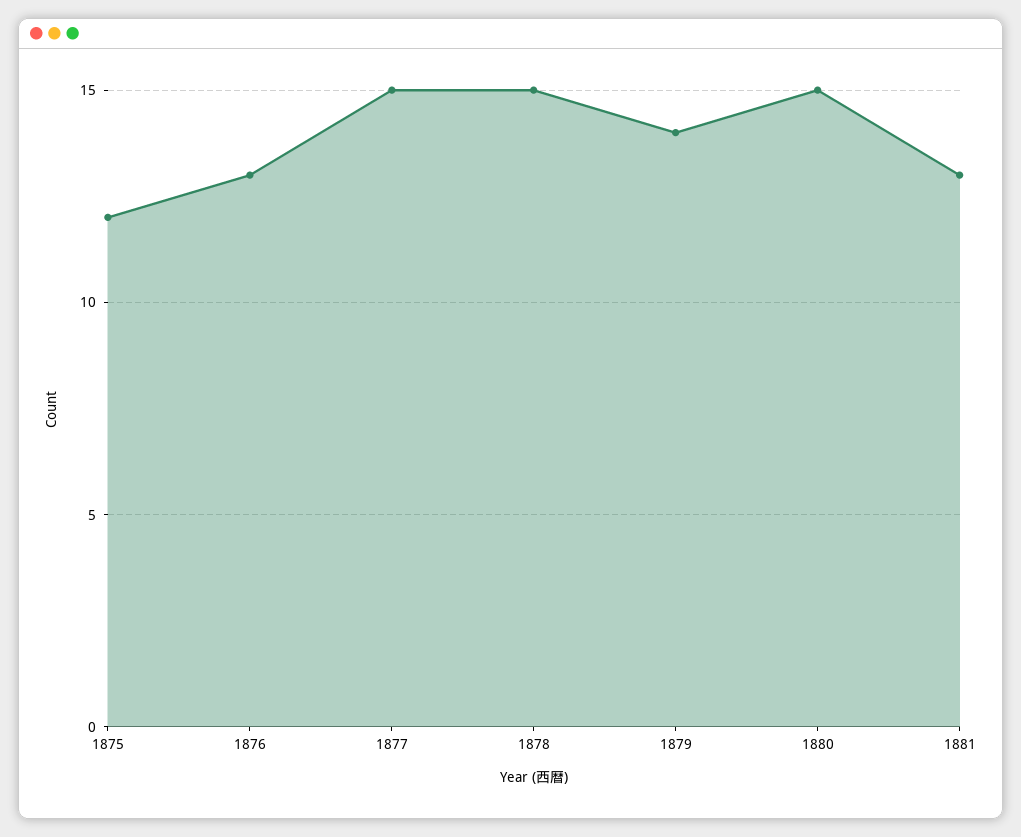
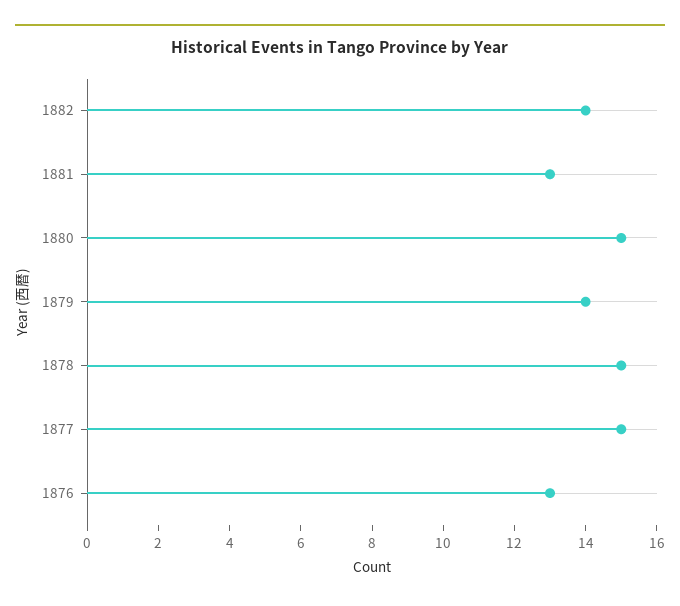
1875: 12 -> none
1882: none -> 14

